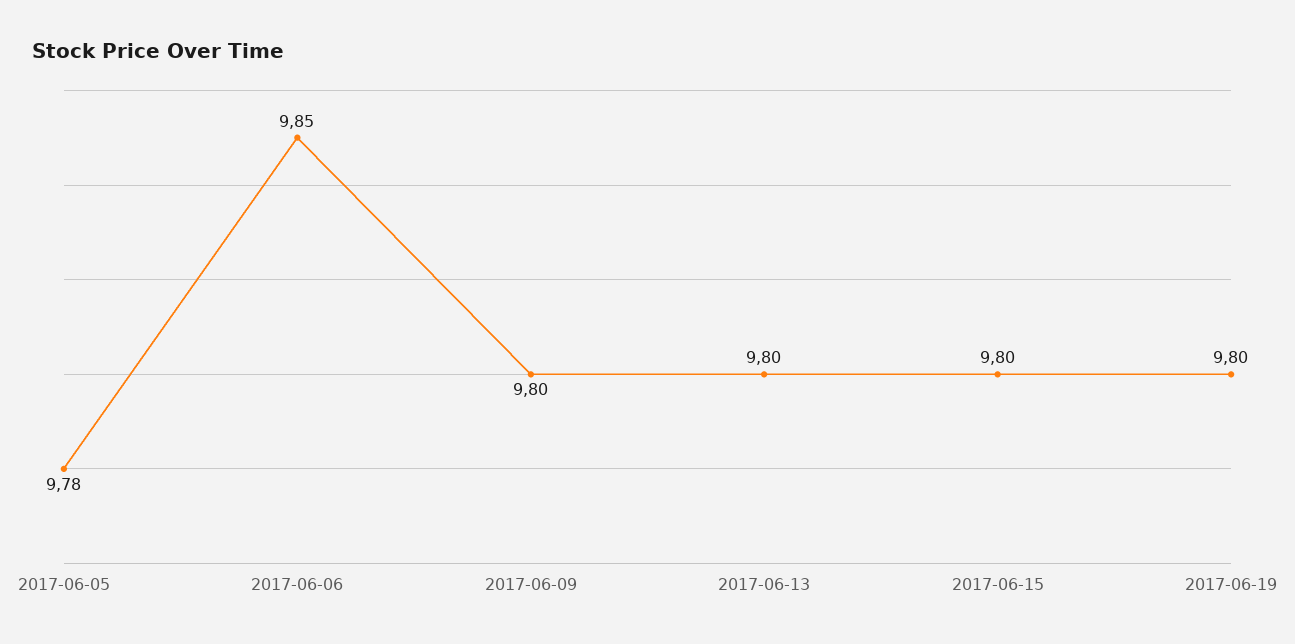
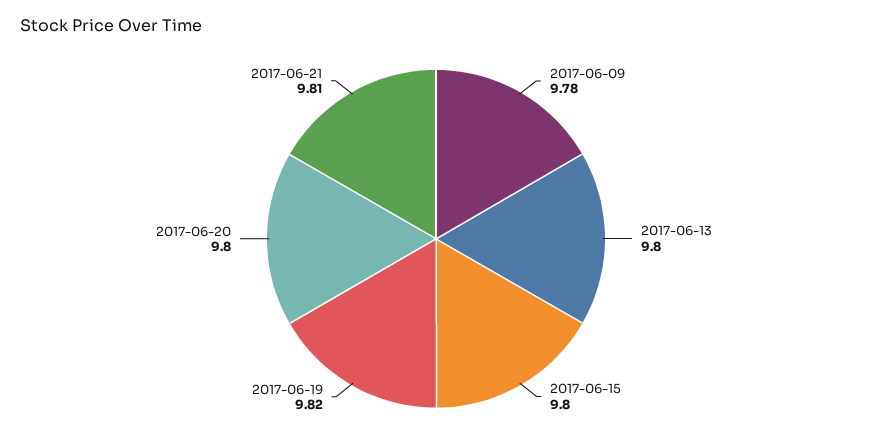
2017-06-05: 9.78 -> none
2017-06-06: 9.85 -> none
2017-06-09: 9.8 -> 9.78
2017-06-19: 9.8 -> 9.82
2017-06-20: none -> 9.8
2017-06-21: none -> 9.81

